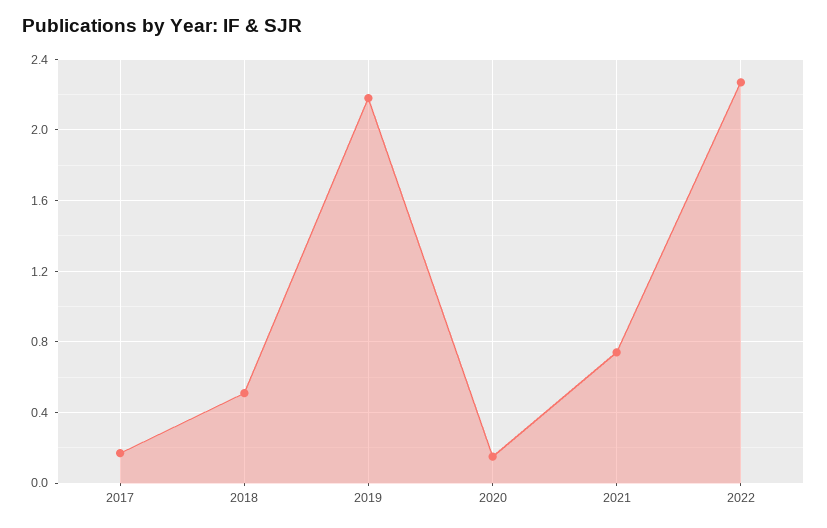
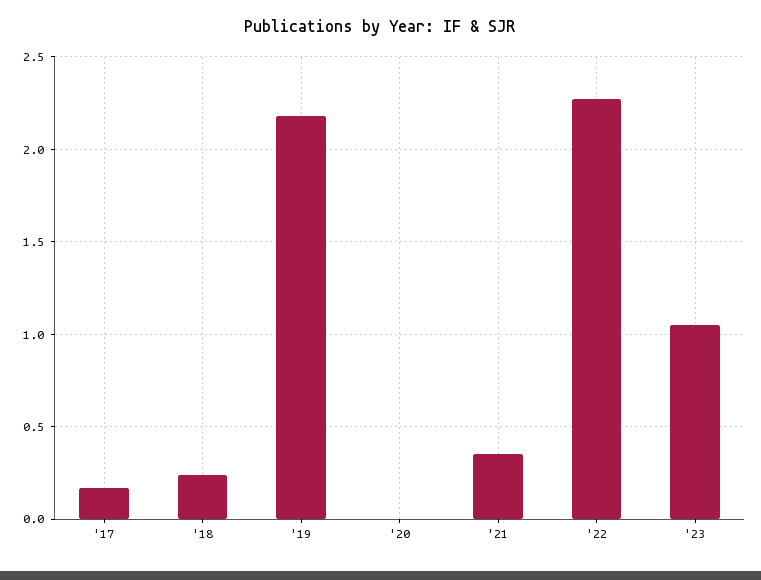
2018: 0.5 -> 0.25
2020: 0.15 -> 0
2021: 0.75 -> 0.35
'23: none -> 1.05

